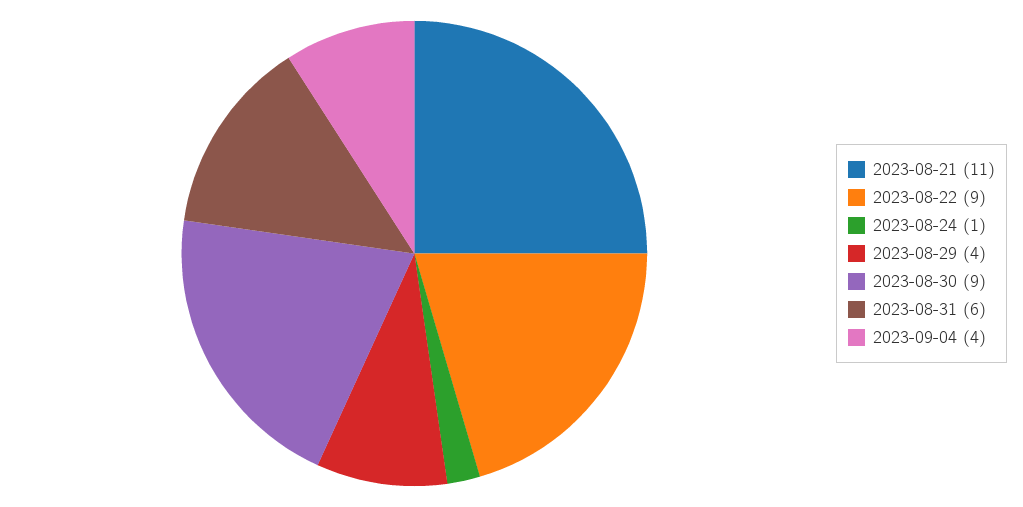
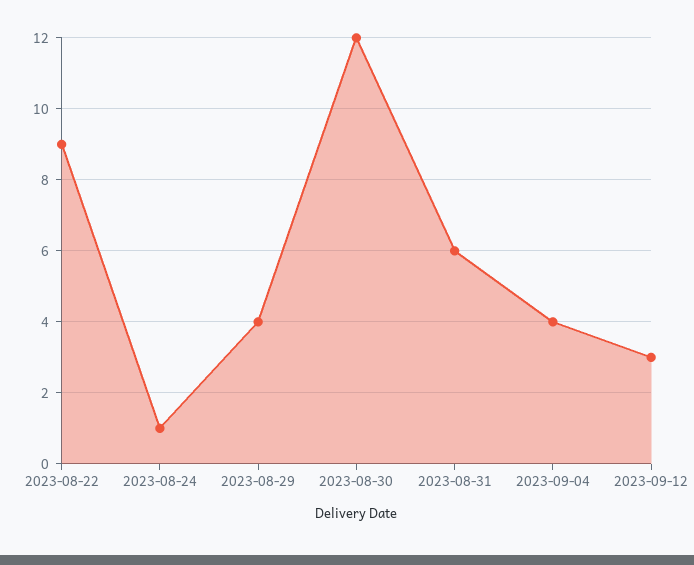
2023-08-21: 11 -> none
2023-08-30: 9 -> 12
2023-09-12: none -> 3

